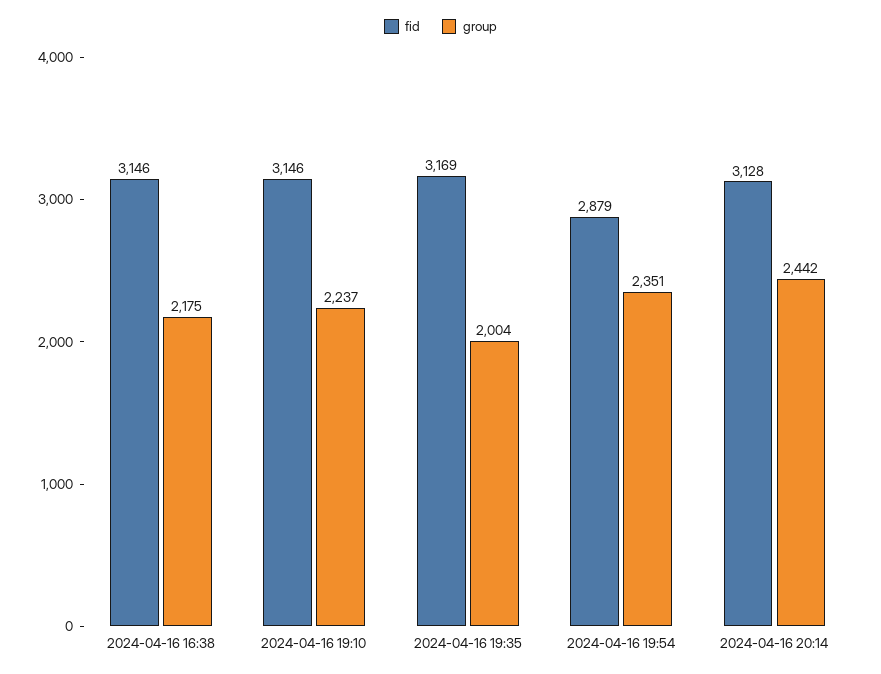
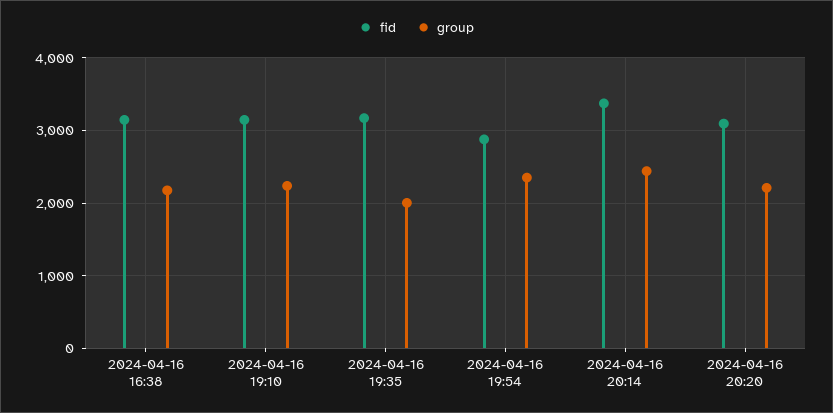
fid, 2024-04-16 20:14: 3128 -> 3400
fid, 2024-04-16 20:20: none -> 3100
group, 2024-04-16 20:20: none -> 2200

